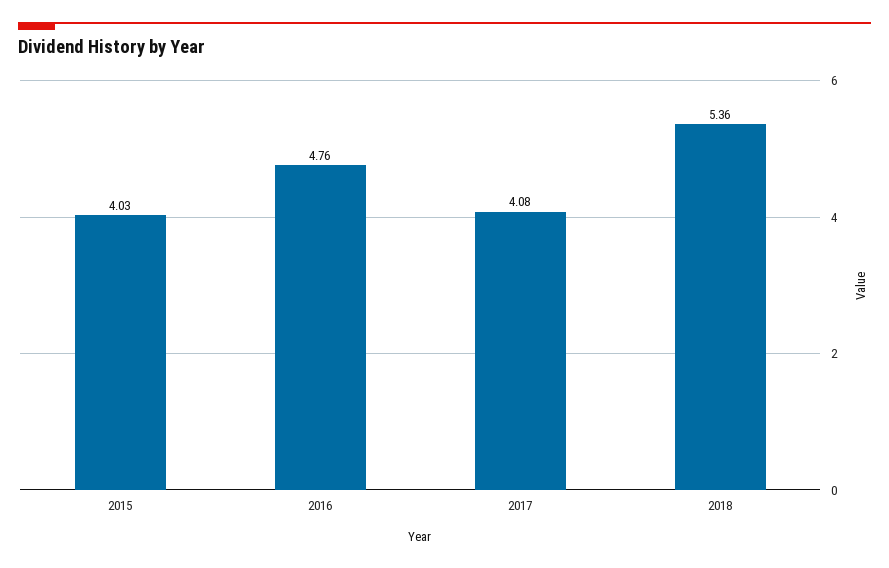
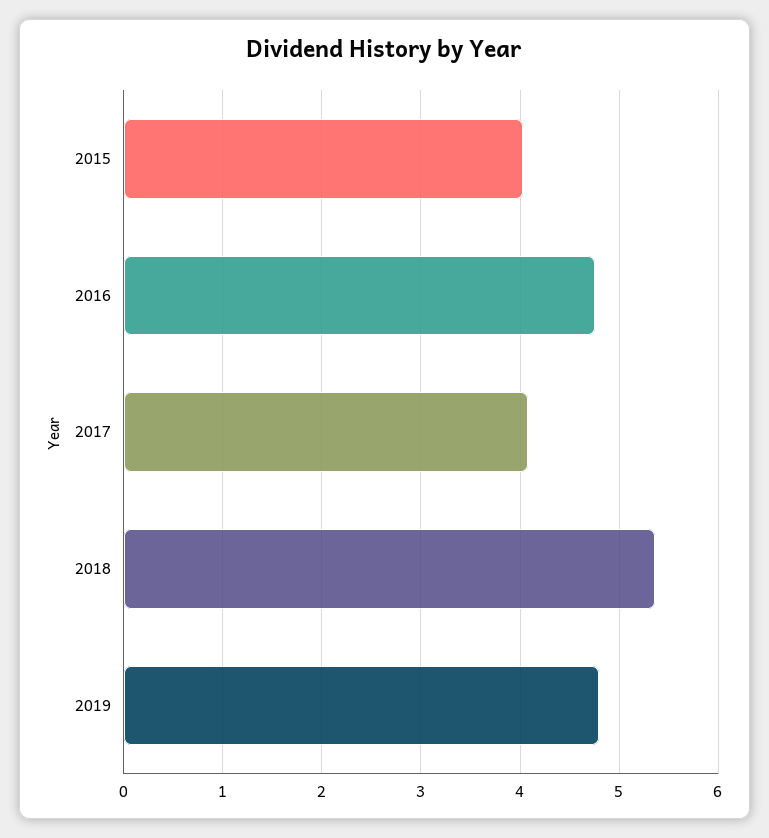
2019: none -> 4.8

